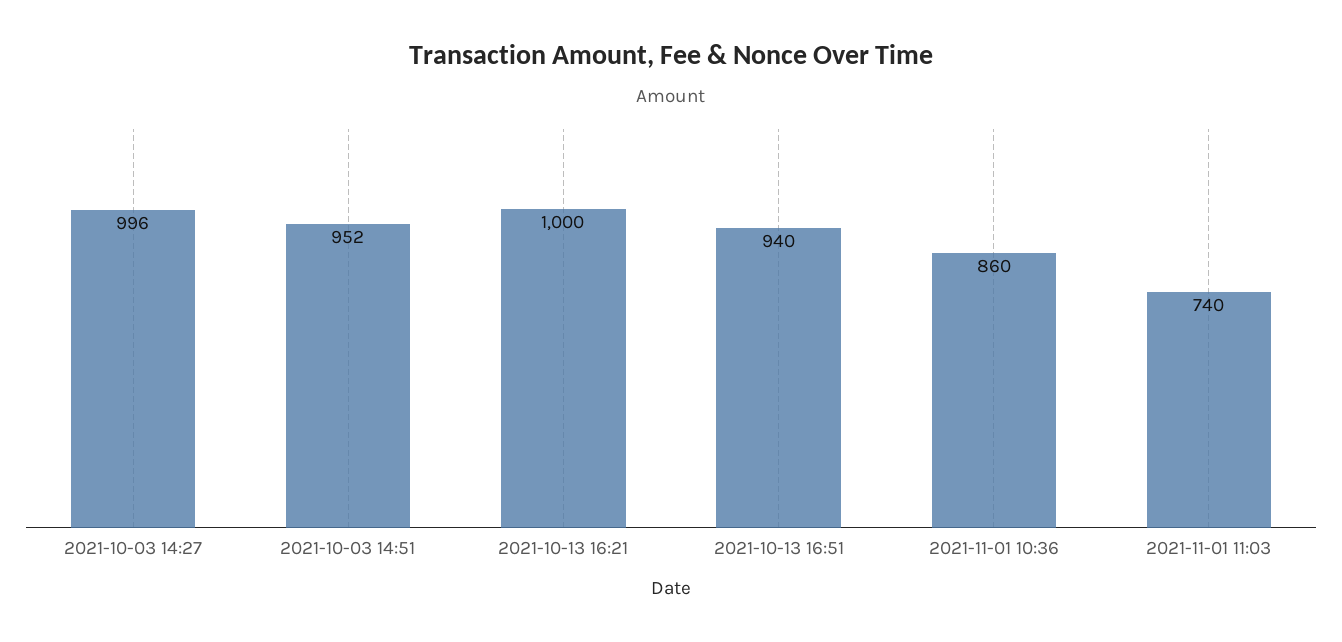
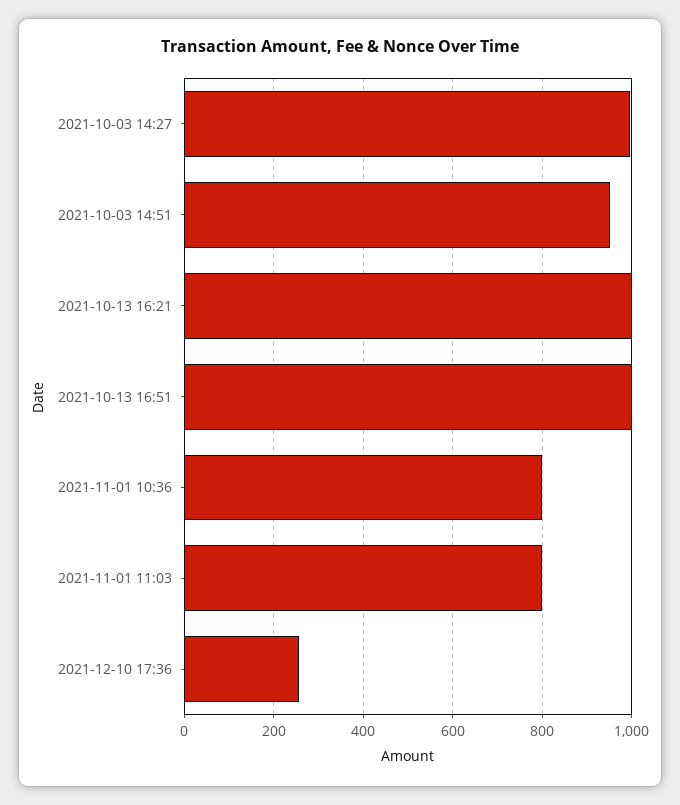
2021-10-13 16:51: 940 -> 1000
2021-11-01 10:36: 860 -> 800
2021-11-01 11:03: 740 -> 800
2021-12-10 17:36: none -> 260

